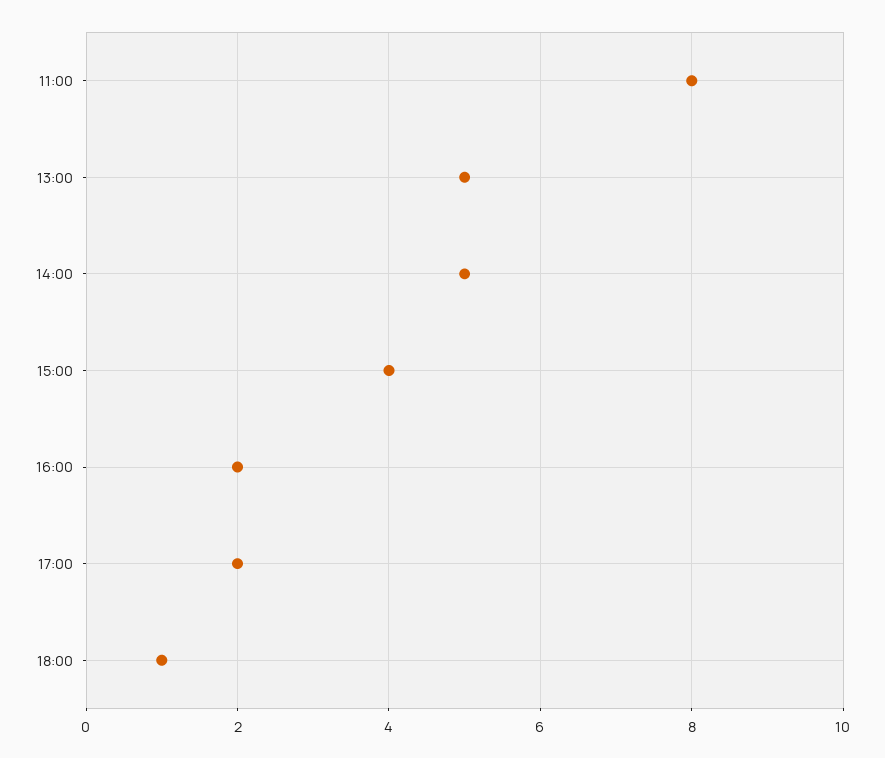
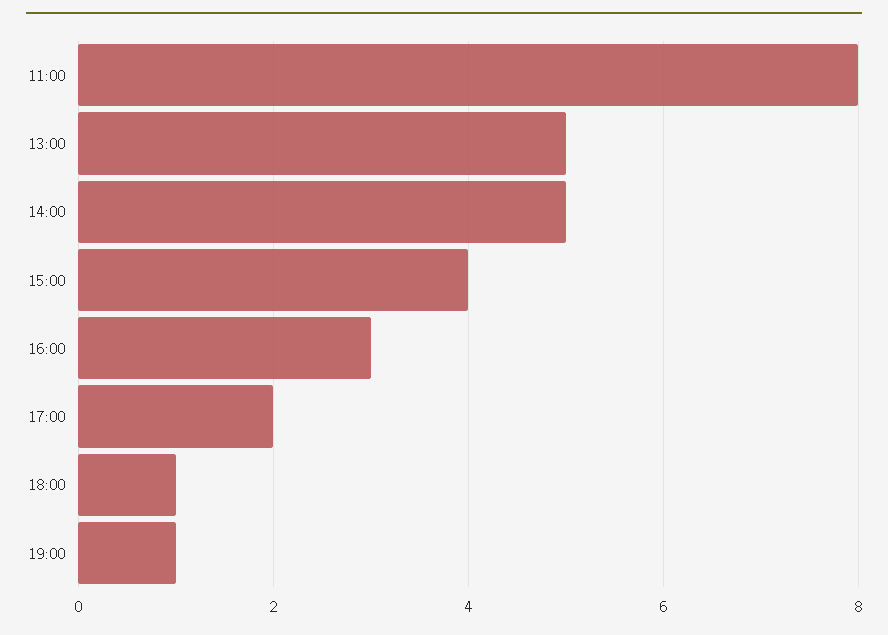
16:00: 2 -> 3
19:00: none -> 1

